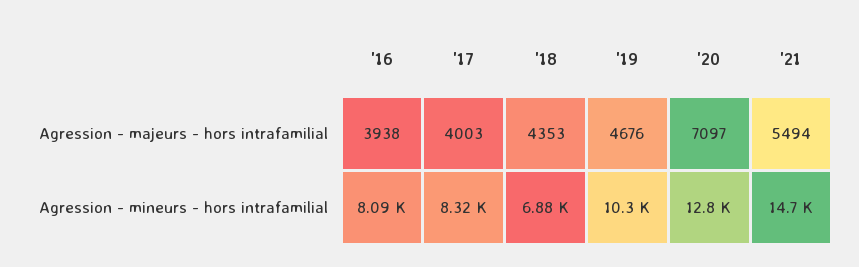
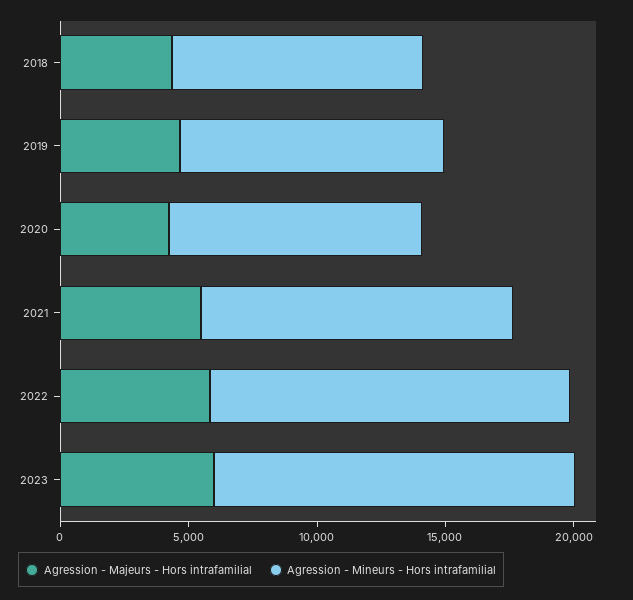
Agression - majeurs - hors intrafamilial, '16: 3938 -> none
Agression - majeurs - hors intrafamilial, '17: 4003 -> none
Agression - majeurs - hors intrafamilial, '20: 7097 -> 4000
Agression - mineurs - hors intrafamilial, '16: 8090 -> none
Agression - mineurs - hors intrafamilial, '17: 8320 -> none
Agression - mineurs - hors intrafamilial, '18: 6880 -> 10000
Agression - mineurs - hors intrafamilial, '20: 12800 -> 10000
Agression - mineurs - hors intrafamilial, '21: 14700 -> 12000
Agression - majeurs - hors intrafamilial, 2022: none -> 6000
Agression - mineurs - hors intrafamilial, 2022: none -> 14000
Agression - majeurs - hors intrafamilial, 2023: none -> 6000
Agression - mineurs - hors intrafamilial, 2023: none -> 14000

